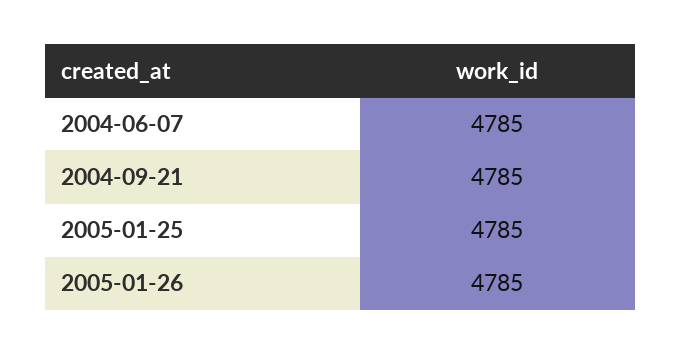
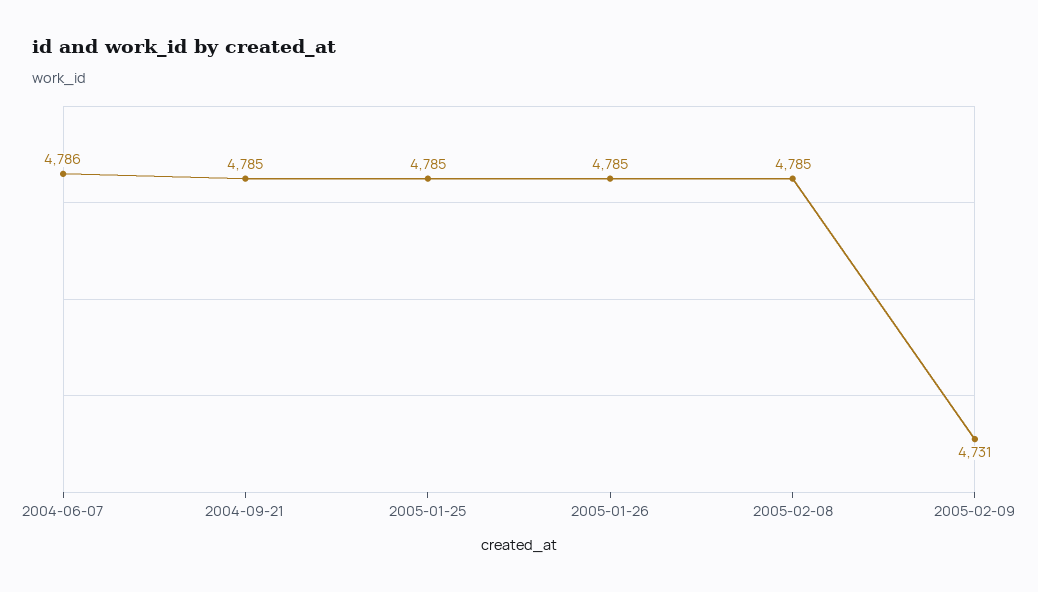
2004-06-07: 4785 -> 4786
2005-02-08: none -> 4785
2005-02-09: none -> 4731

